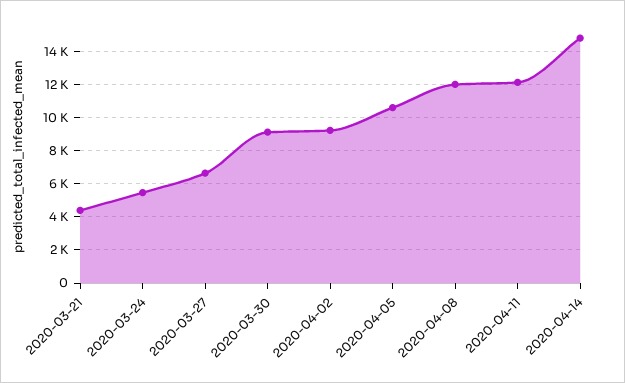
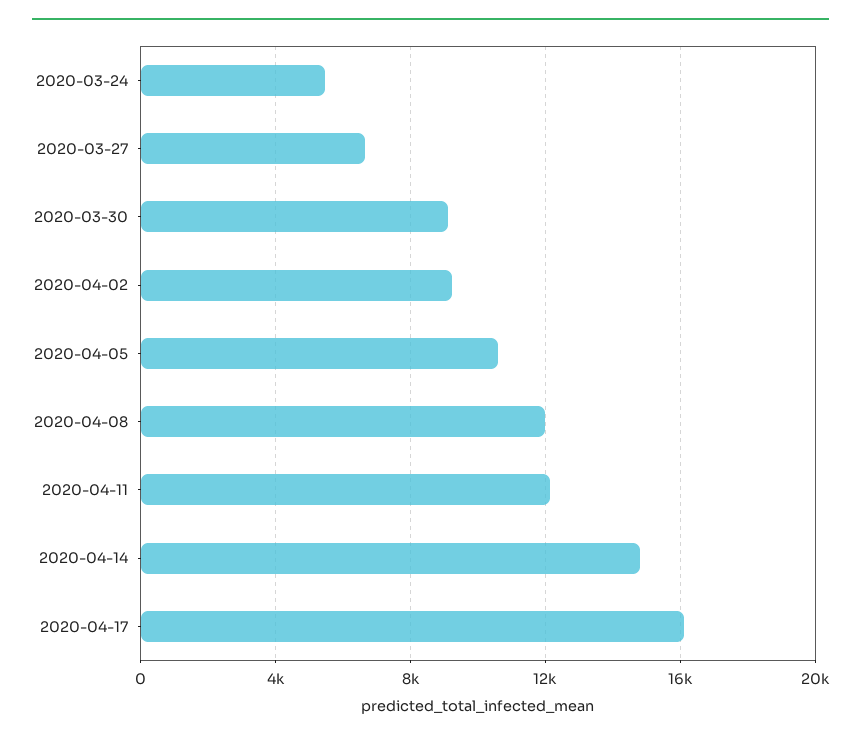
2020-03-21: 4500 -> none
2020-04-17: none -> 16000

